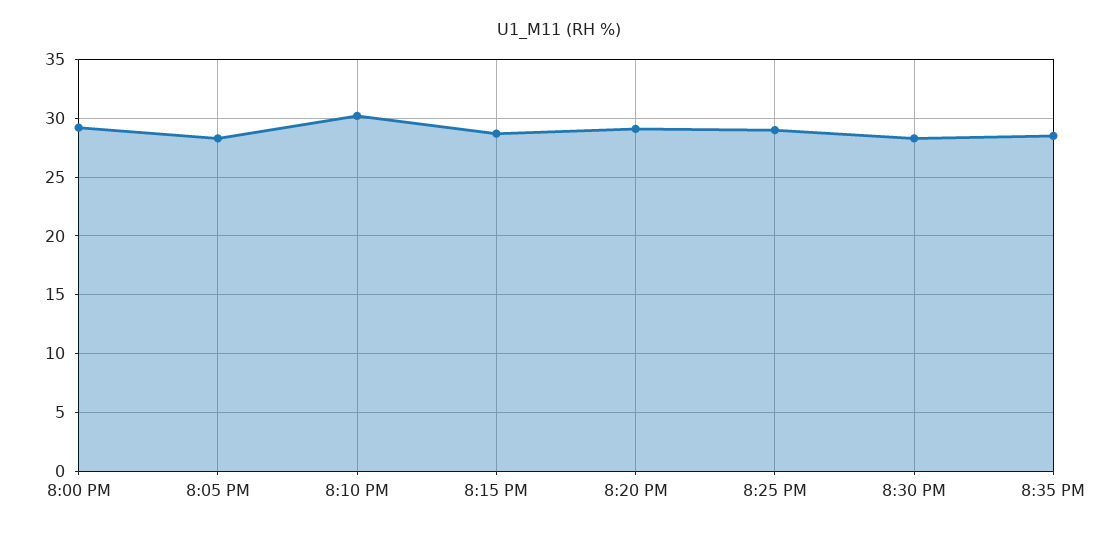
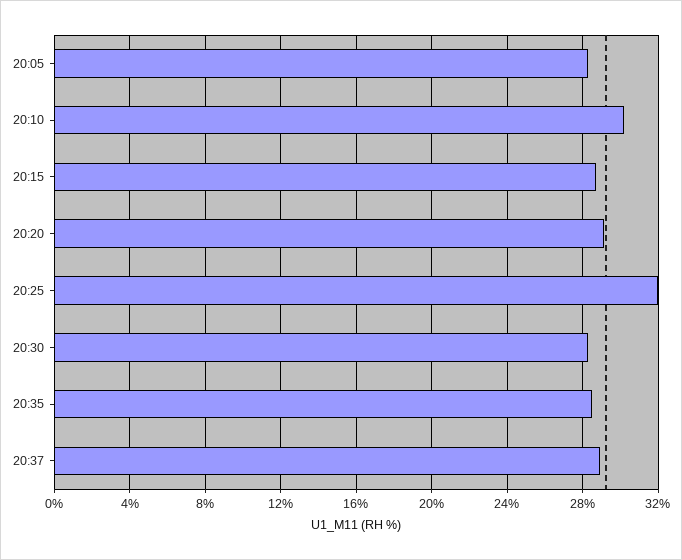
8:00 PM: 29 -> none
8:25 PM: 29 -> 32
20:37: none -> 29

